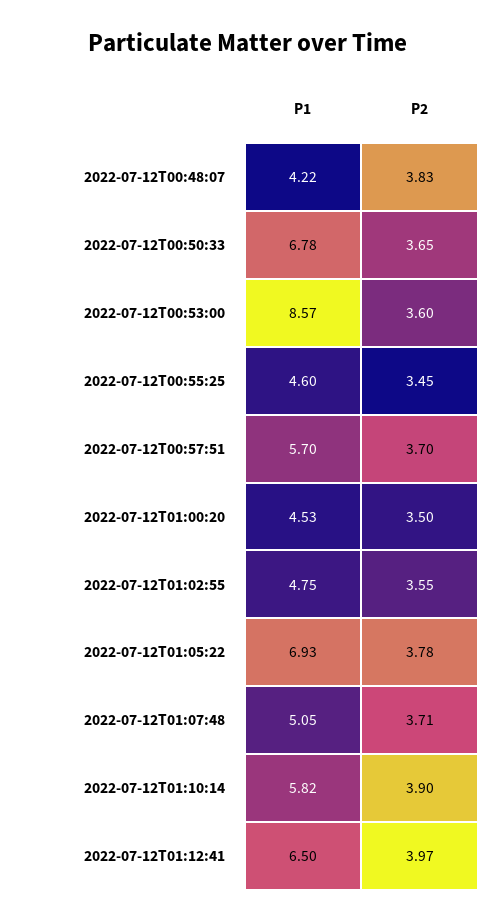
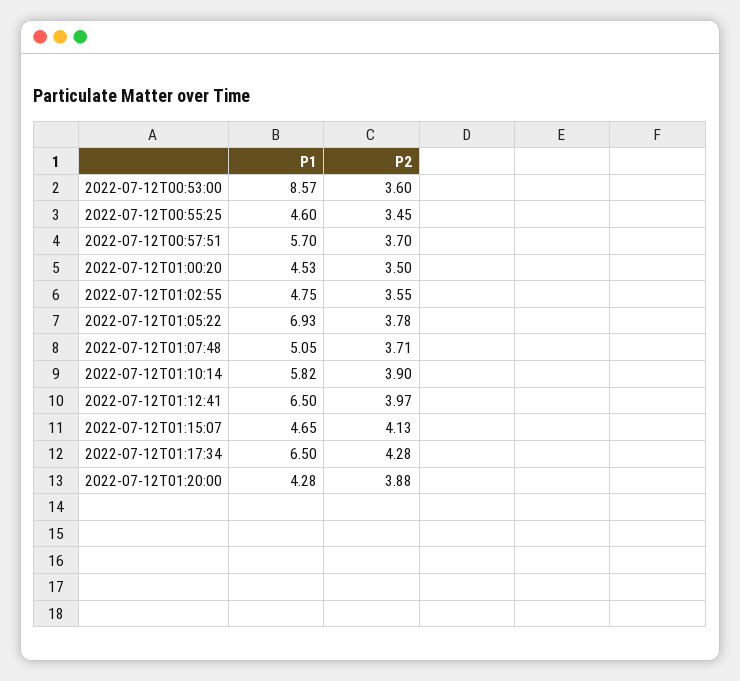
P1, 2022-07-12T00:48:07: 4.22 -> none
P2, 2022-07-12T00:48:07: 3.83 -> none
P1, 2022-07-12T00:50:33: 6.78 -> none
P2, 2022-07-12T00:50:33: 3.65 -> none
P1, 2022-07-12T01:15:07: none -> 4.65
P2, 2022-07-12T01:15:07: none -> 4.13
P1, 2022-07-12T01:17:34: none -> 6.5
P2, 2022-07-12T01:17:34: none -> 4.28
P1, 2022-07-12T01:20:00: none -> 4.28
P2, 2022-07-12T01:20:00: none -> 3.88

